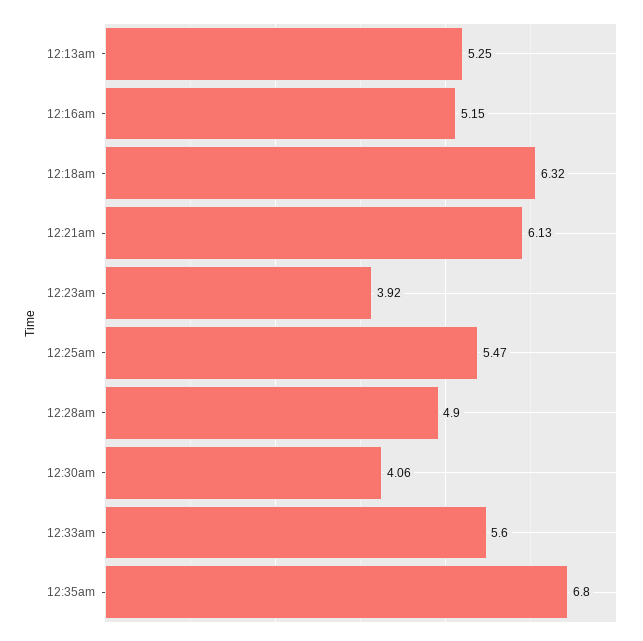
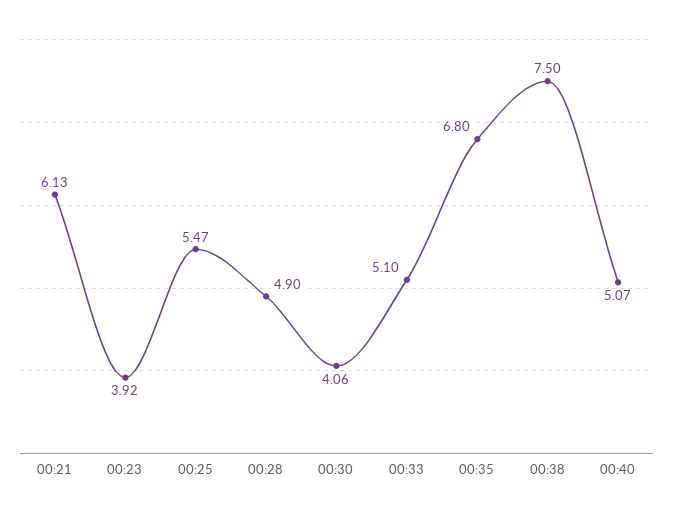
12:13am: 5.25 -> none
12:16am: 5.15 -> none
12:18am: 6.32 -> none
12:33am: 5.6 -> 5.1
00:38: none -> 7.5
00:40: none -> 5.07

